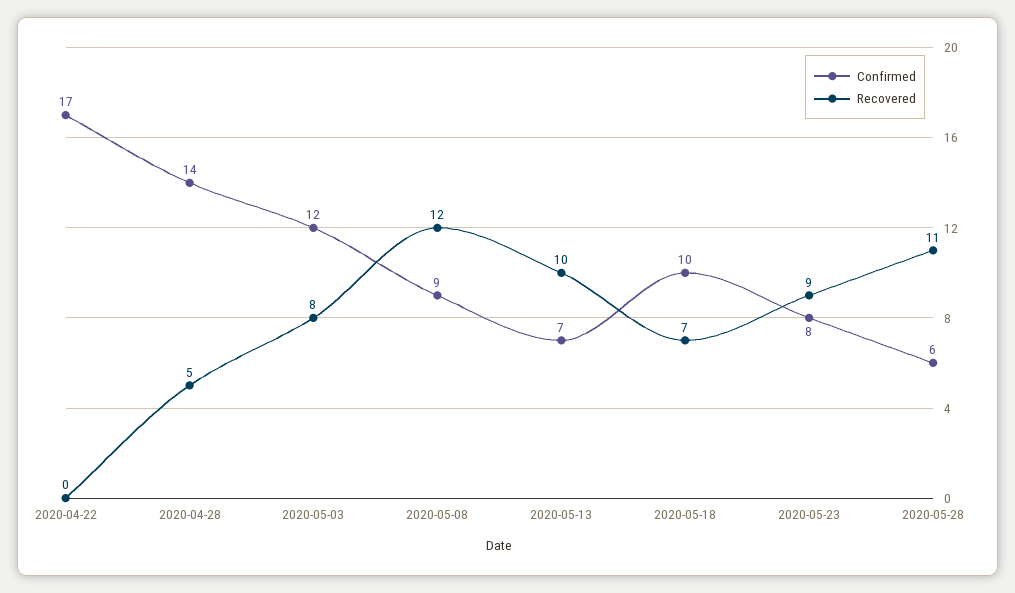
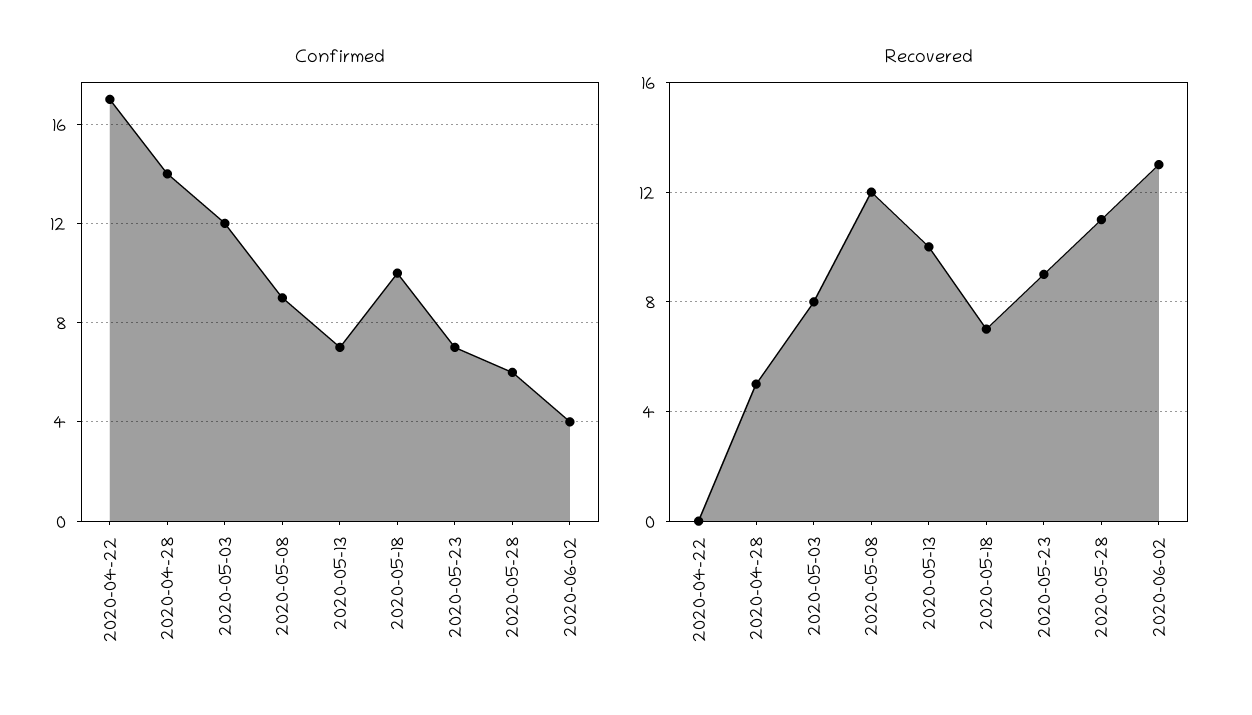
Confirmed, 2020-05-23: 8 -> 7
Confirmed, 2020-06-02: none -> 4
Recovered, 2020-06-02: none -> 13

